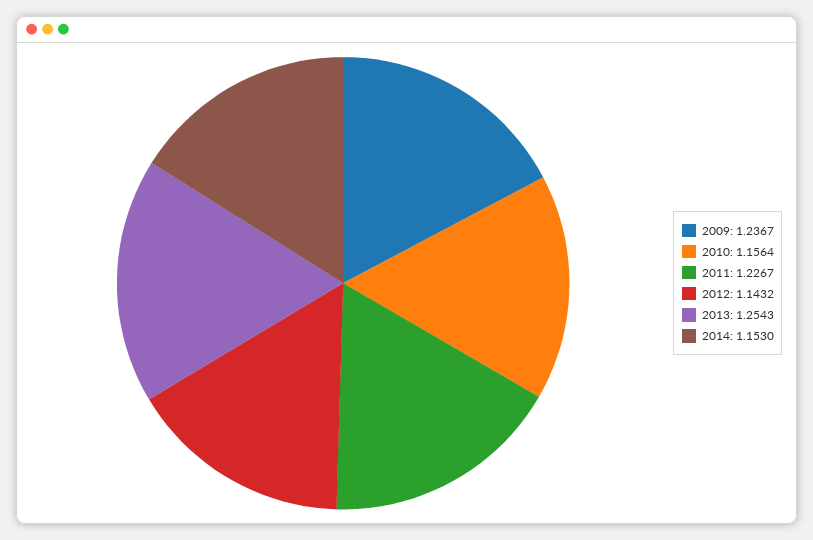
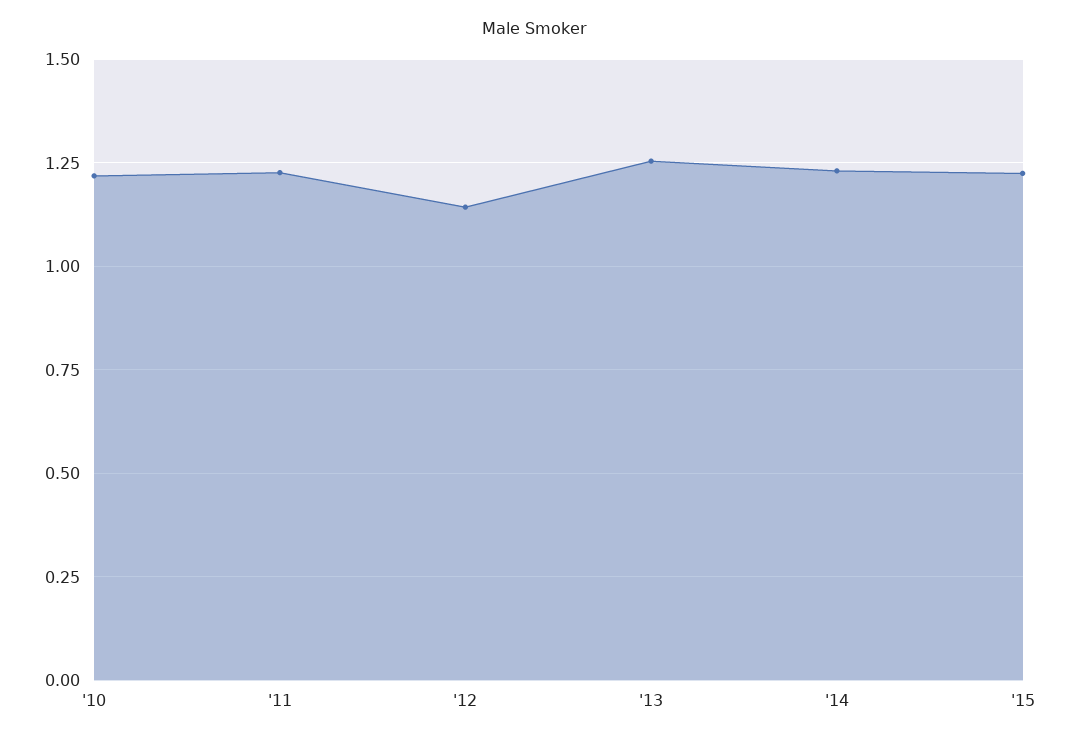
2009: 1.2367 -> none
2010: 1.1564 -> 1.225
2014: 1.153 -> 1.225
'15: none -> 1.225

